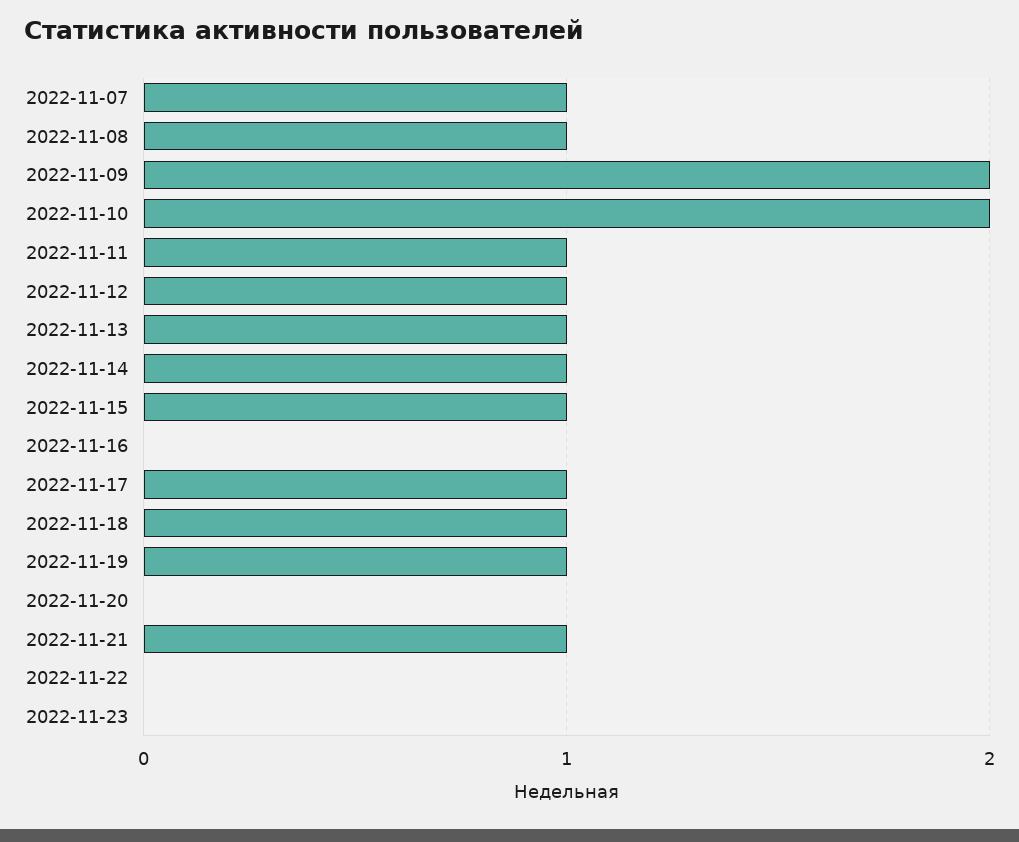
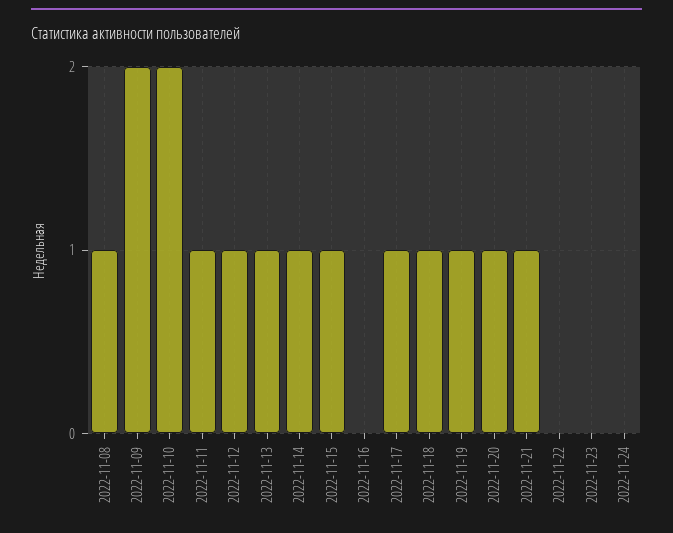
2022-11-07: 1 -> none
2022-11-20: 0 -> 1
2022-11-24: none -> 0

